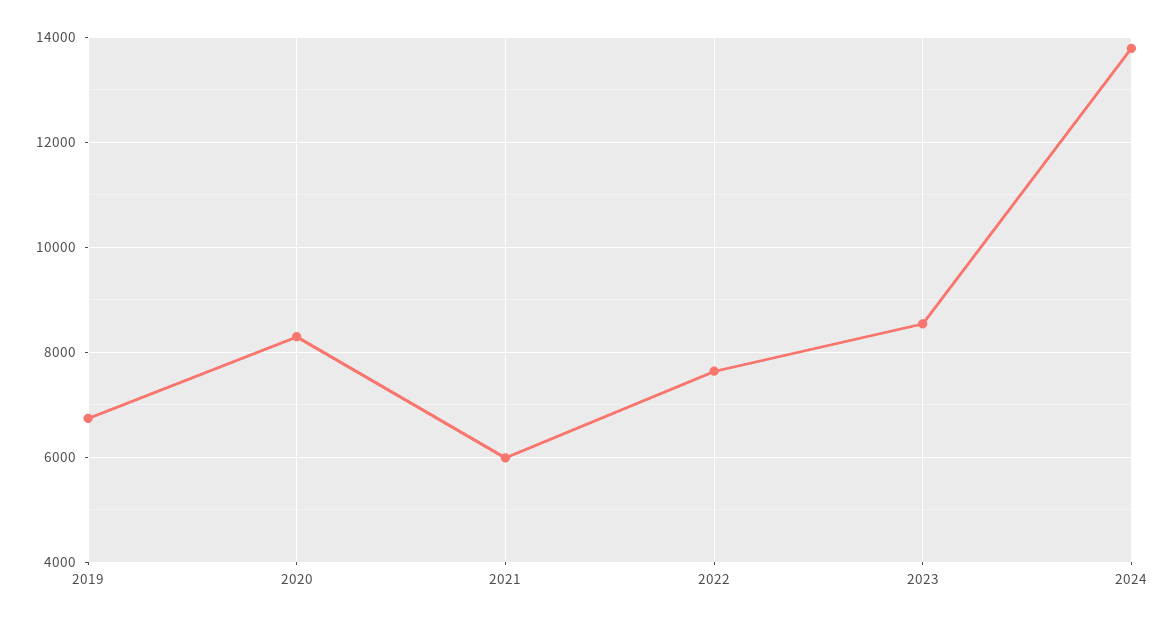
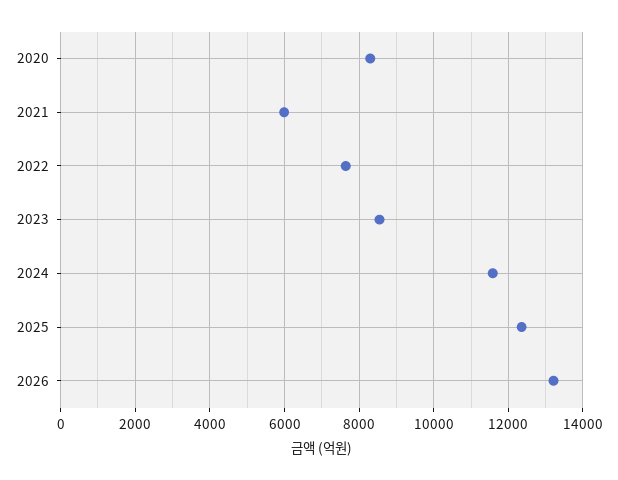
2019: 6800 -> none
2024: 13800 -> 11600
2025: none -> 12400
2026: none -> 13200

